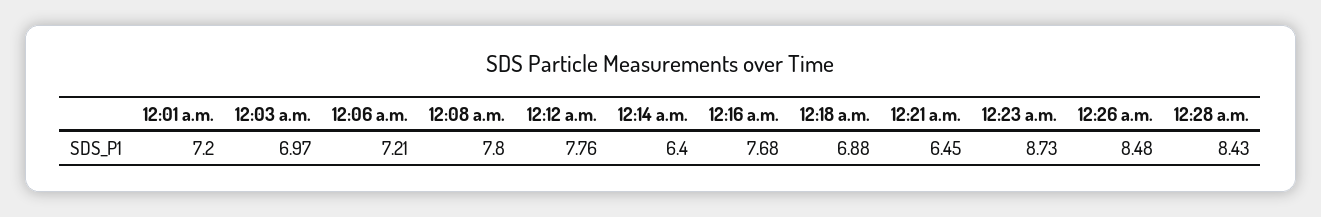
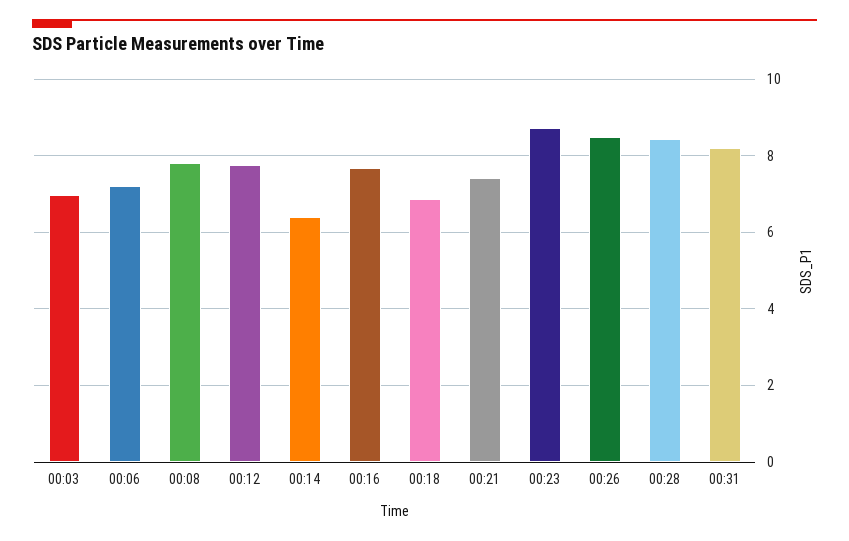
12:01 a.m.: 7.2 -> none
12:21 a.m.: 6.45 -> 7.4
00:31: none -> 8.2

